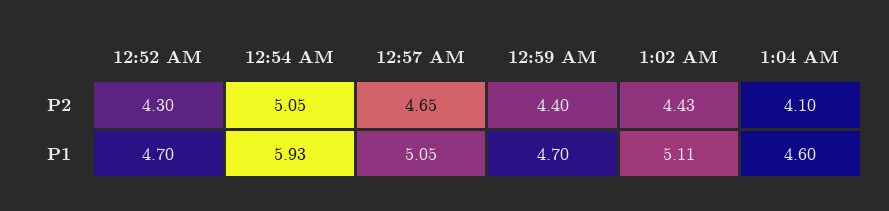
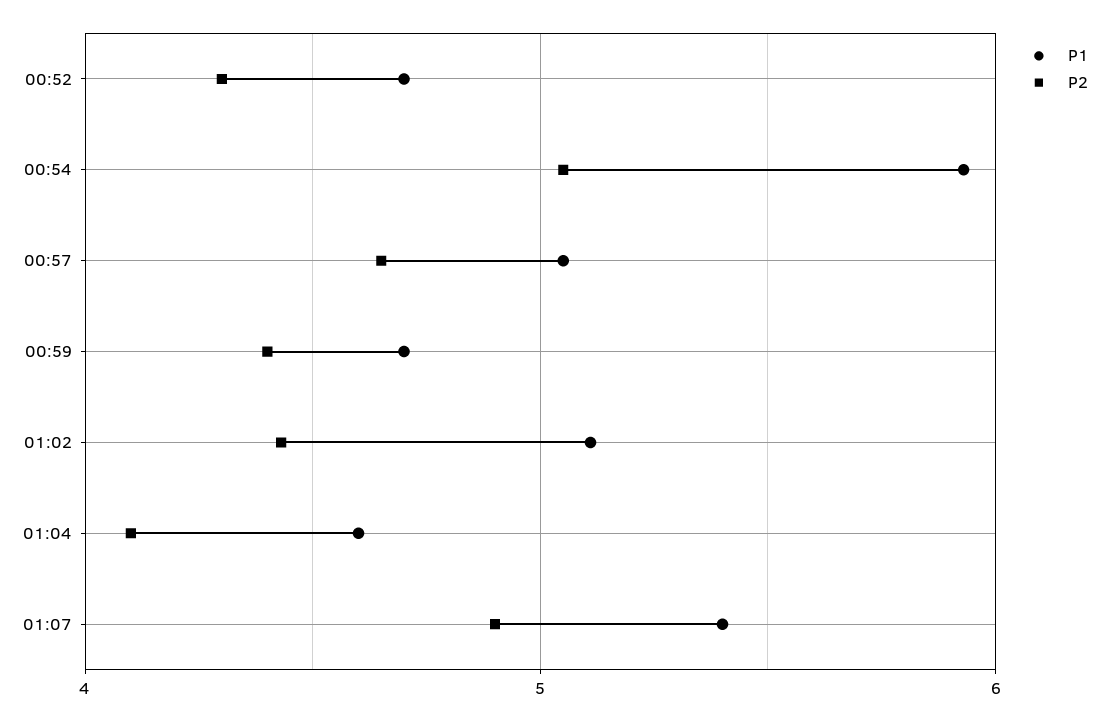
P1, 01:07: none -> 5.4
P2, 01:07: none -> 4.9

